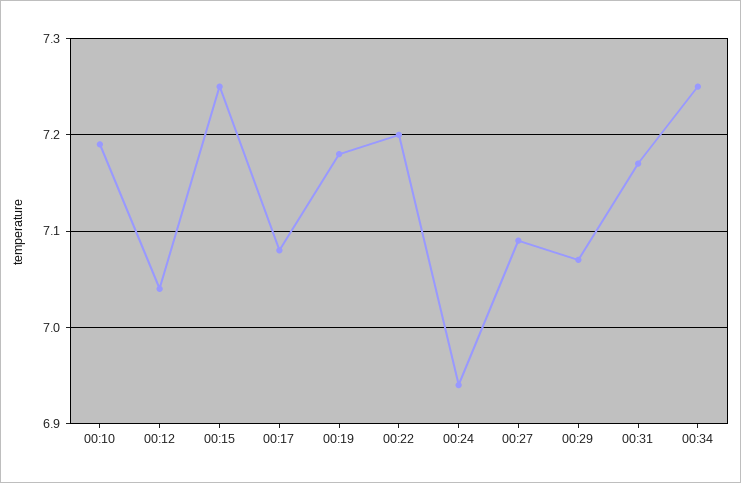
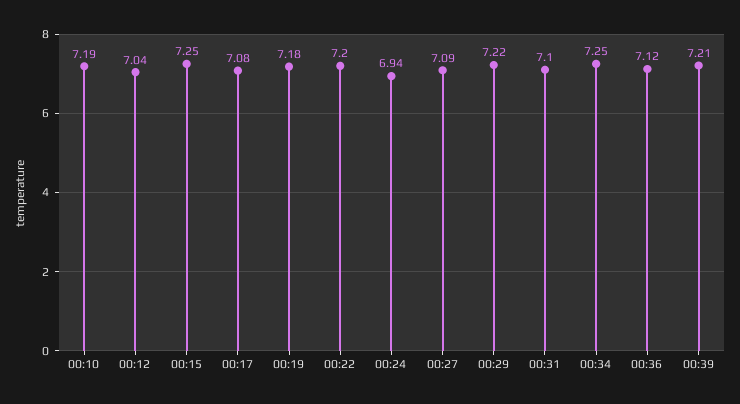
00:29: 7.07 -> 7.22
00:31: 7.17 -> 7.1
00:36: none -> 7.12
00:39: none -> 7.21

